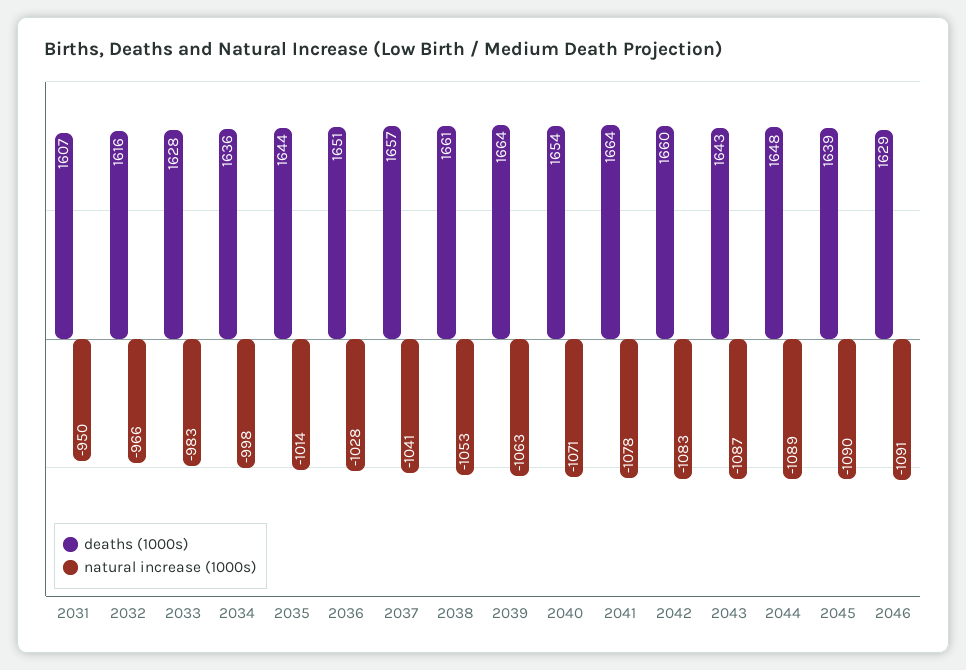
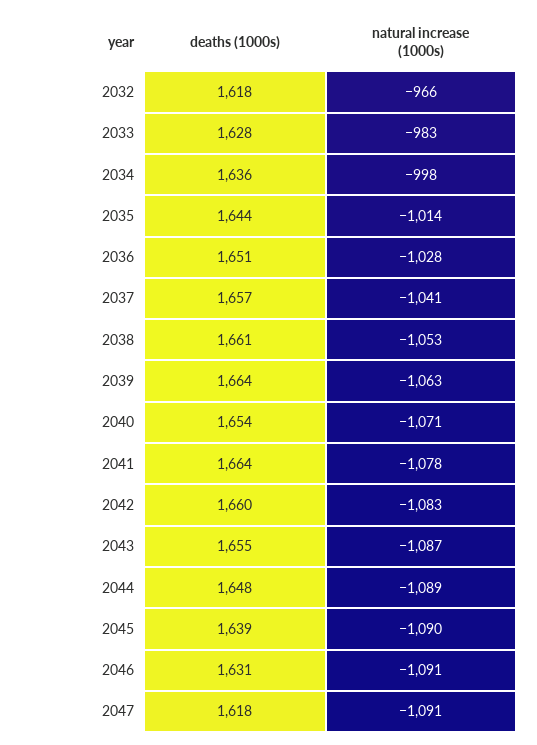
deaths (1000s), 2031: 1607 -> none
natural increase (1000s), 2031: -950 -> none
deaths (1000s), 2032: 1616 -> 1618
deaths (1000s), 2043: 1643 -> 1655
deaths (1000s), 2046: 1629 -> 1631
deaths (1000s), 2047: none -> 1618
natural increase (1000s), 2047: none -> -1091

